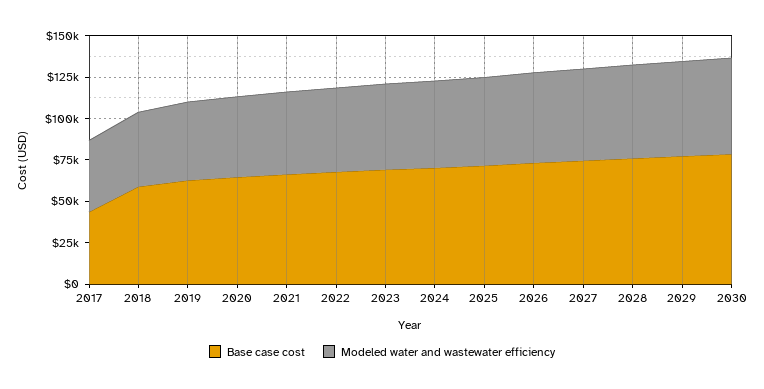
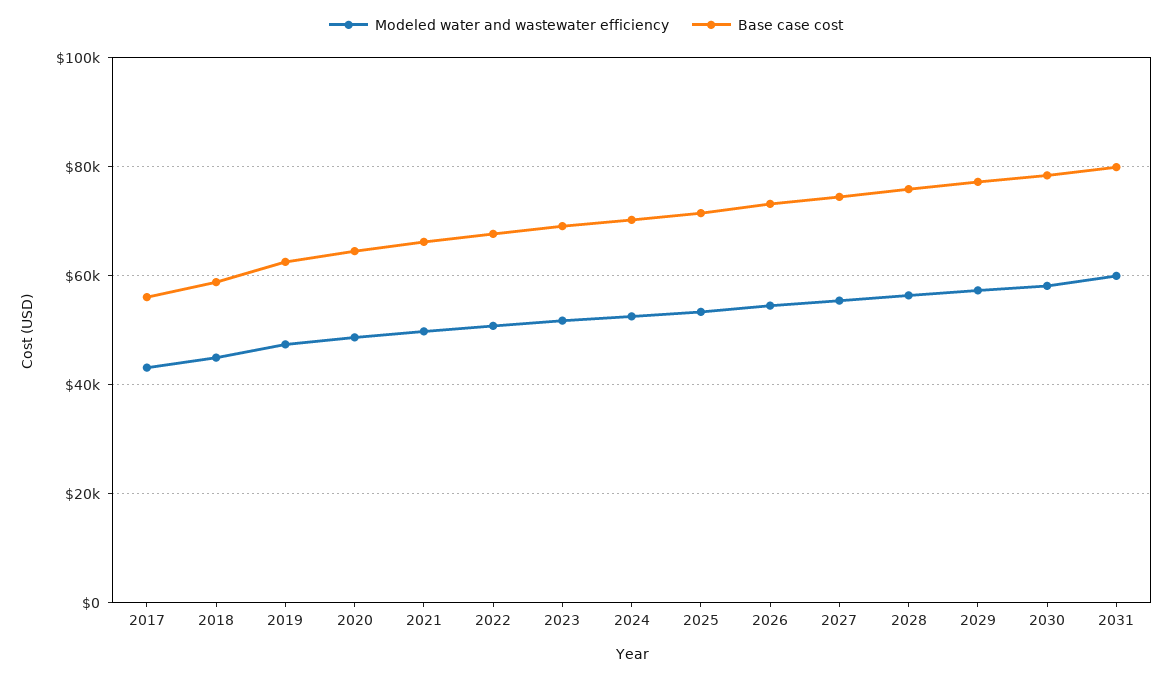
Base case cost, 2017: 45000 -> 56000
Modeled water and wastewater efficiency, 2031: none -> 60000
Base case cost, 2031: none -> 80000

